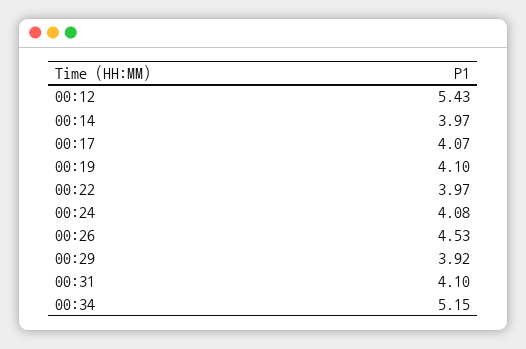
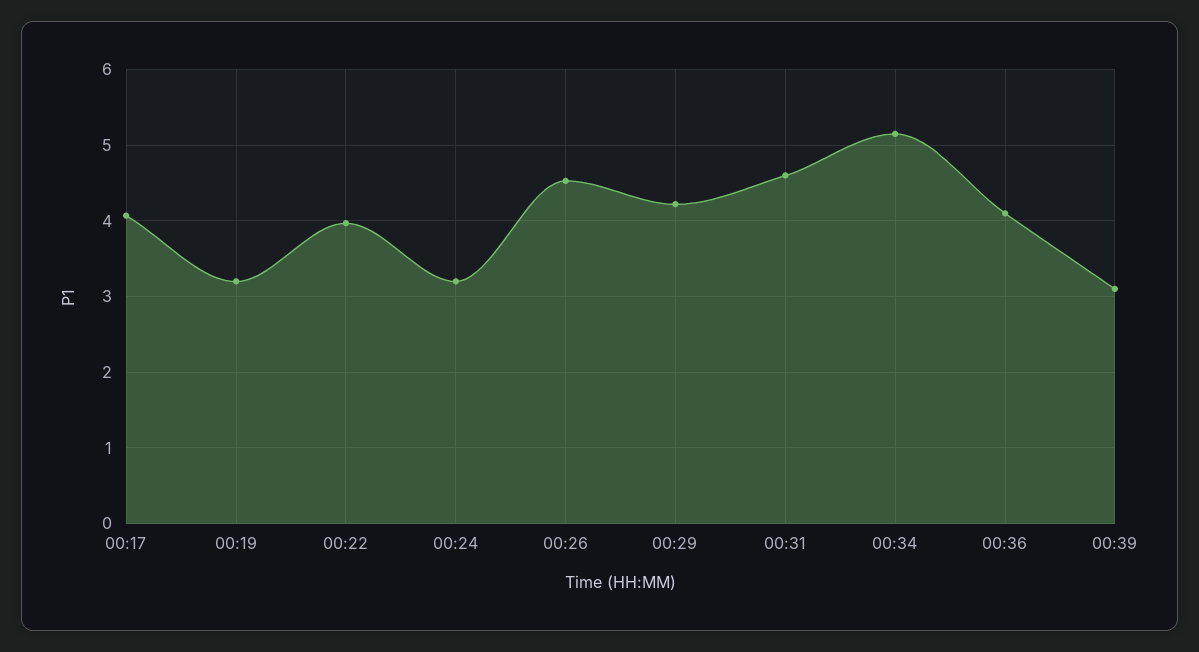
00:12: 5.43 -> none
00:14: 3.97 -> none
00:19: 4.1 -> 3.2
00:24: 4.08 -> 3.2
00:29: 3.92 -> 4.2
00:31: 4.1 -> 4.6
00:36: none -> 4.1
00:39: none -> 3.1

